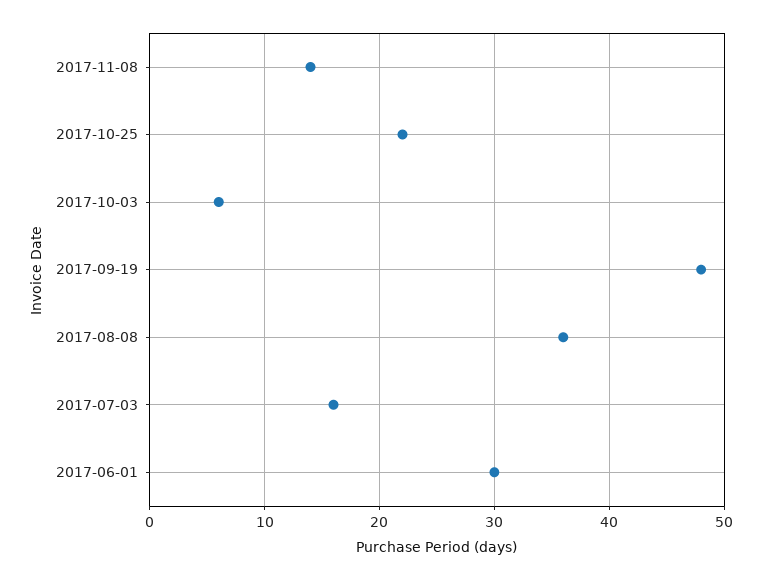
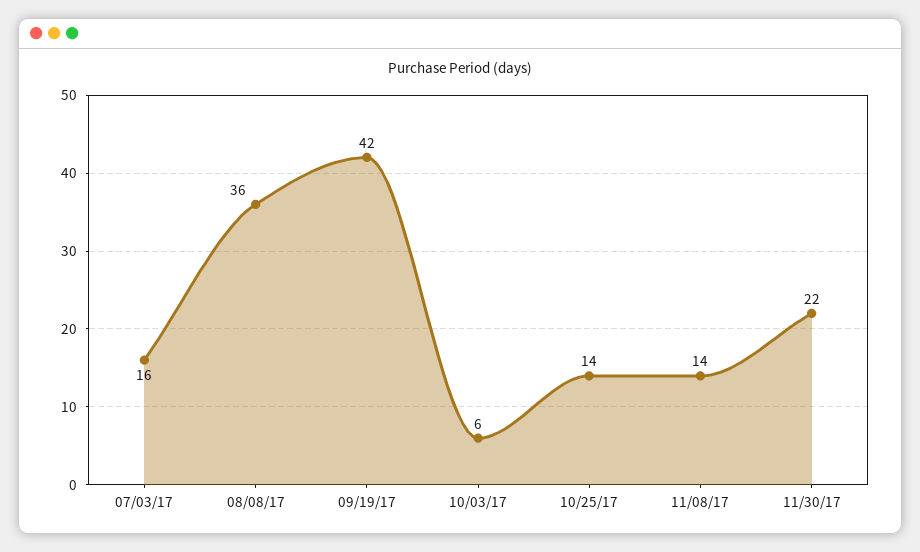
2017-10-25: 22 -> 14
2017-09-19: 48 -> 42
2017-06-01: 30 -> none
11/30/17: none -> 22

